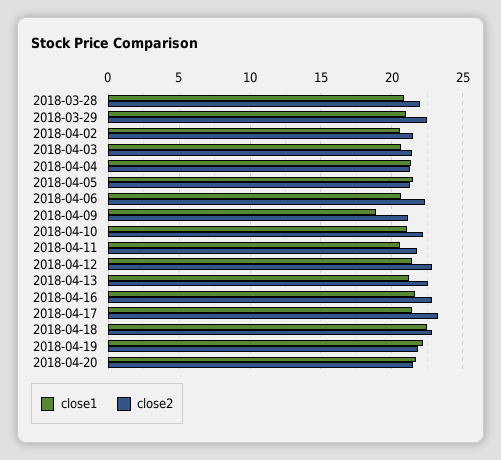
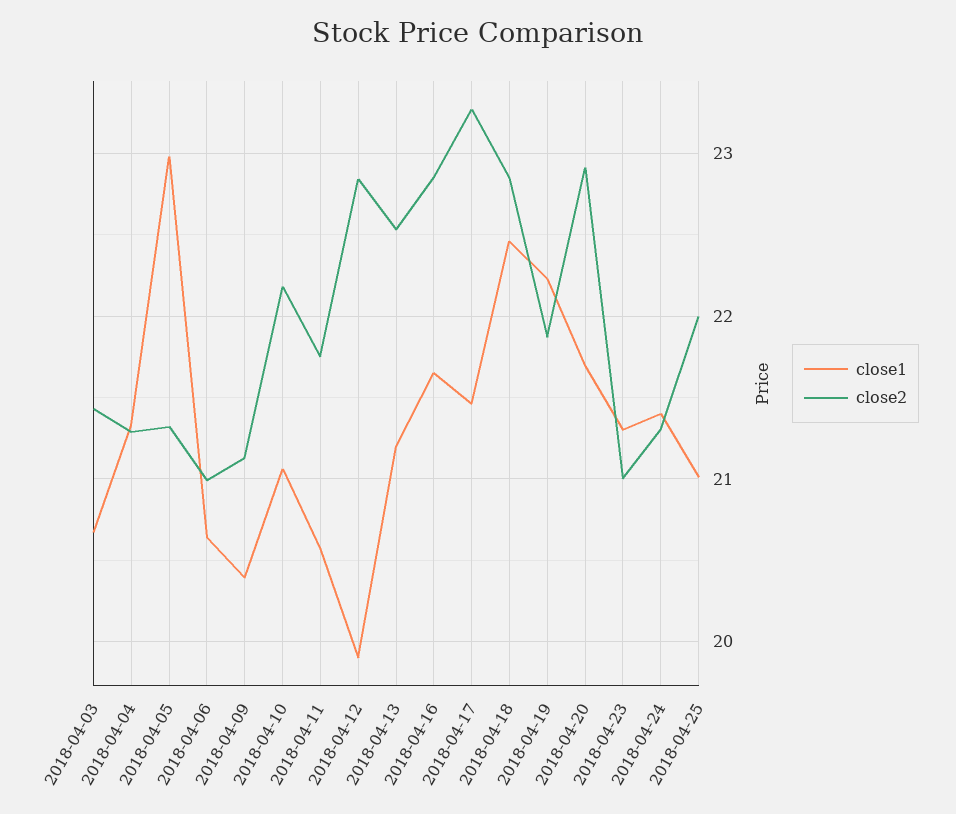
close1, 2018-03-28: 21 -> none
close2, 2018-03-28: 22 -> none
close1, 2018-03-29: 21 -> none
close2, 2018-03-29: 22.5 -> none
close1, 2018-04-02: 20.5 -> none
close2, 2018-04-02: 21.5 -> none
close1, 2018-04-05: 21.5 -> 23
close2, 2018-04-06: 22.5 -> 21
close1, 2018-04-09: 19 -> 20.4
close1, 2018-04-12: 21.5 -> 19.9
close2, 2018-04-20: 21.5 -> 22.9
close1, 2018-04-23: none -> 21.3
close2, 2018-04-23: none -> 21
close1, 2018-04-24: none -> 21.4
close2, 2018-04-24: none -> 21.3
close1, 2018-04-25: none -> 21
close2, 2018-04-25: none -> 22

